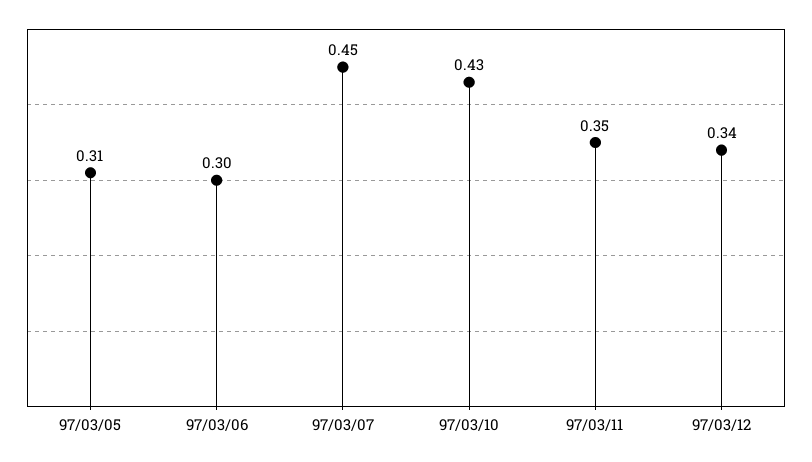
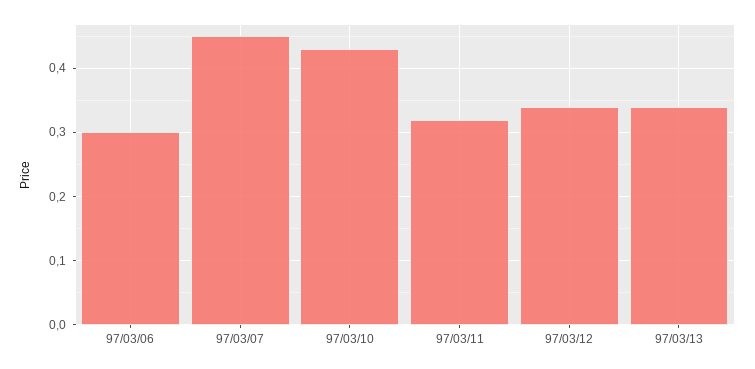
97/03/05: 0.31 -> none
97/03/11: 0.35 -> 0.32
97/03/13: none -> 0.34

